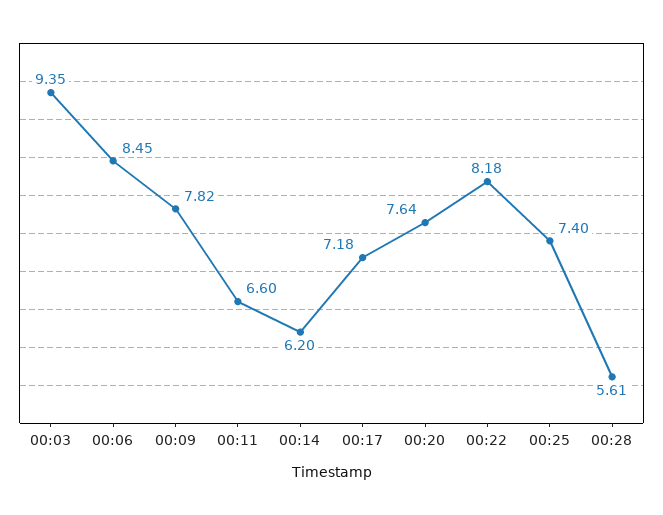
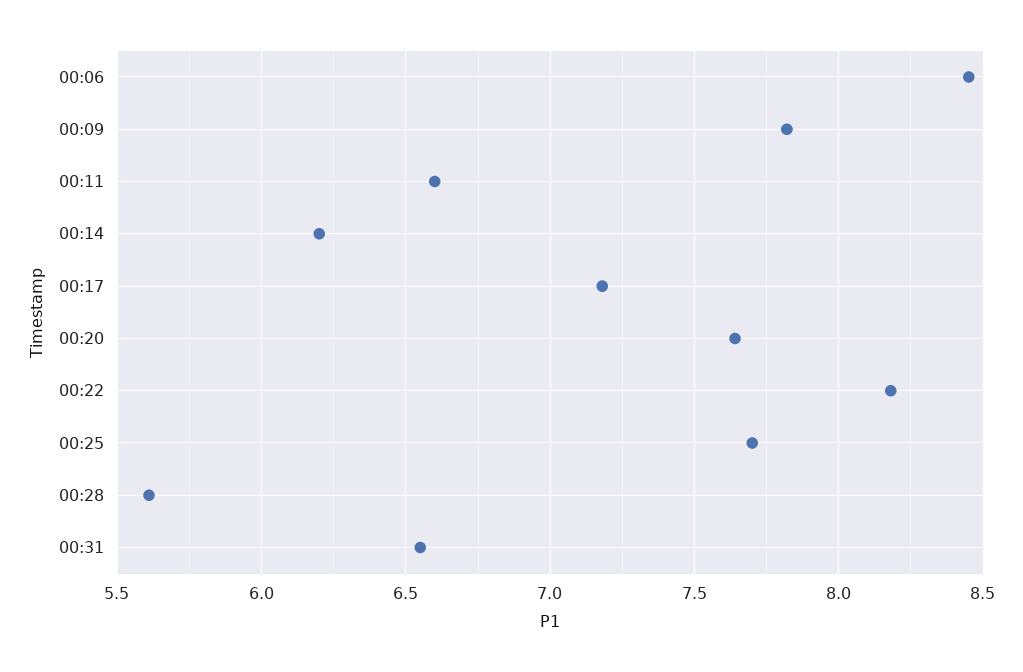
00:03: 9.35 -> none
00:25: 7.4 -> 7.7
00:31: none -> 6.55

